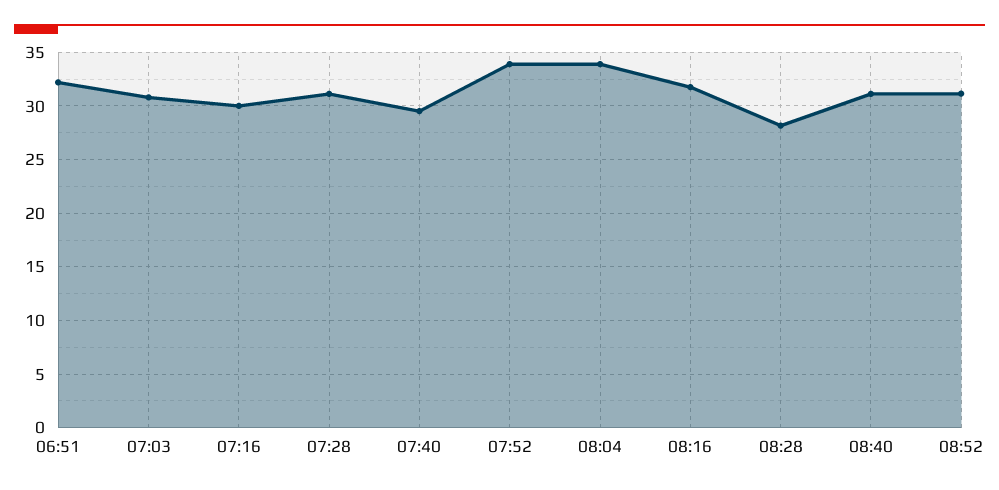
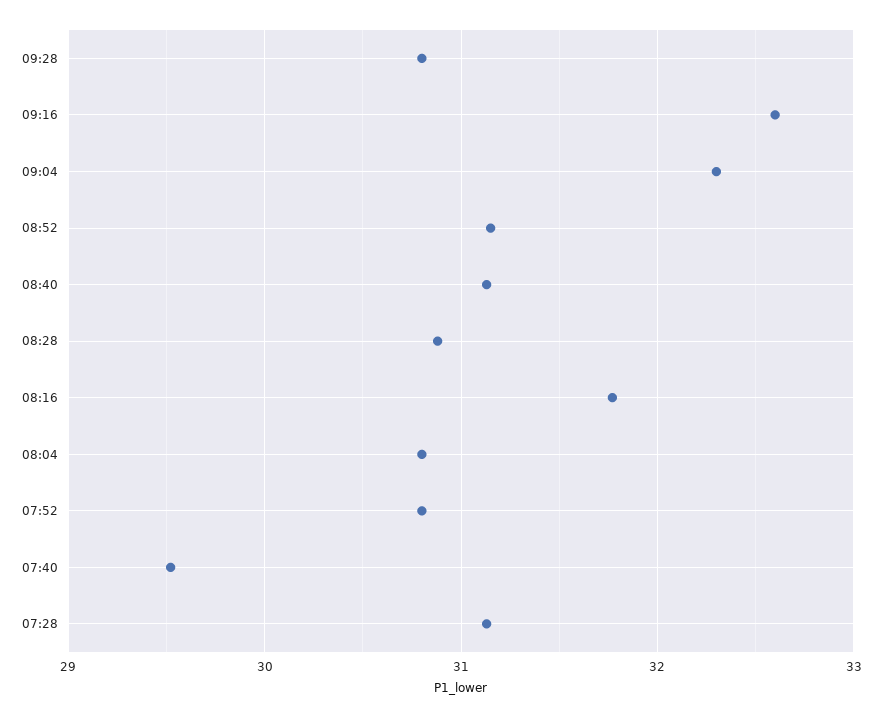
06:51: 32 -> none
07:03: 31 -> none
07:16: 30 -> none
07:52: 34 -> 30.8
08:04: 34 -> 30.8
08:28: 28 -> 30.9
09:28: none -> 30.8
09:16: none -> 32.6
09:04: none -> 32.3

